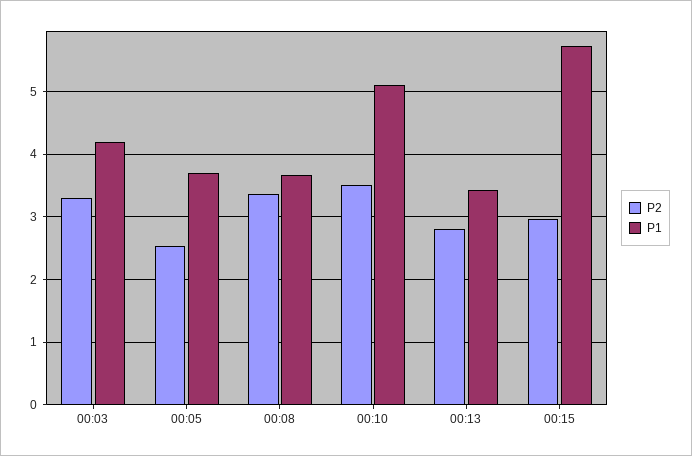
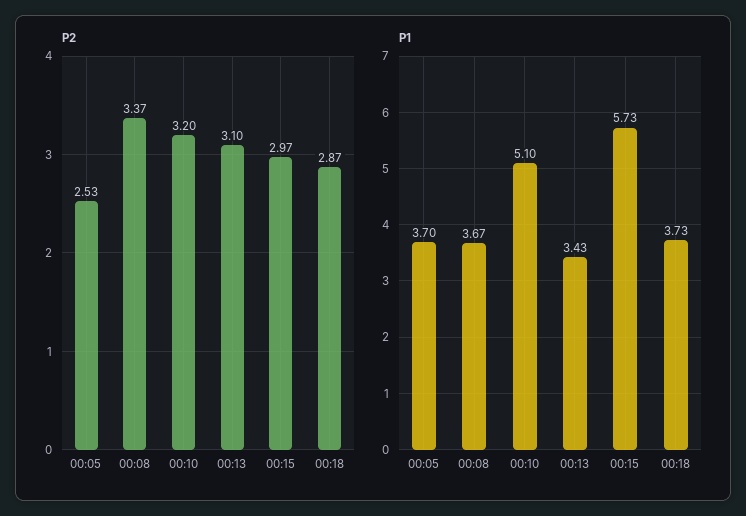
P2, 00:03: 3.3 -> none
P1, 00:03: 4.2 -> none
P2, 00:10: 3.5 -> 3.2
P2, 00:13: 2.8 -> 3.1
P2, 00:18: none -> 2.87
P1, 00:18: none -> 3.73

